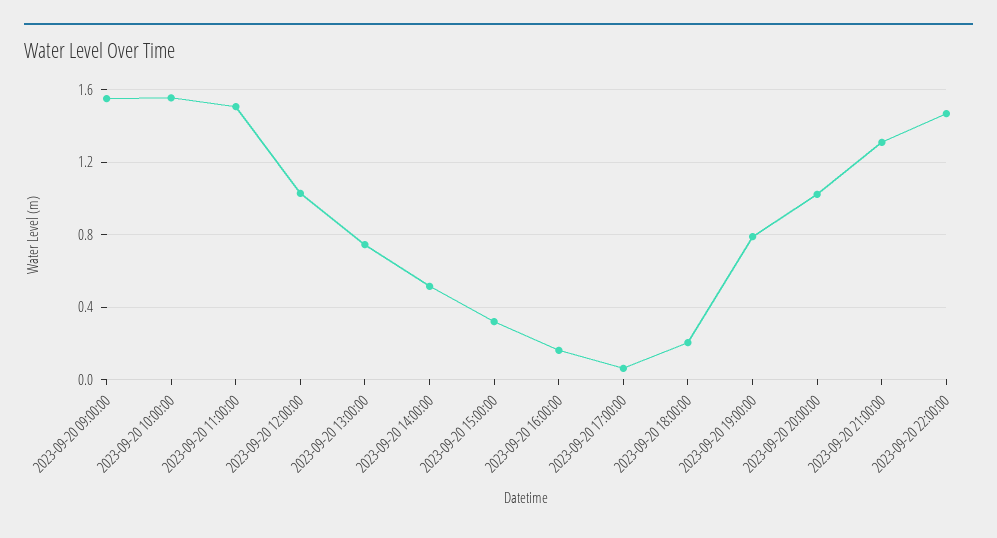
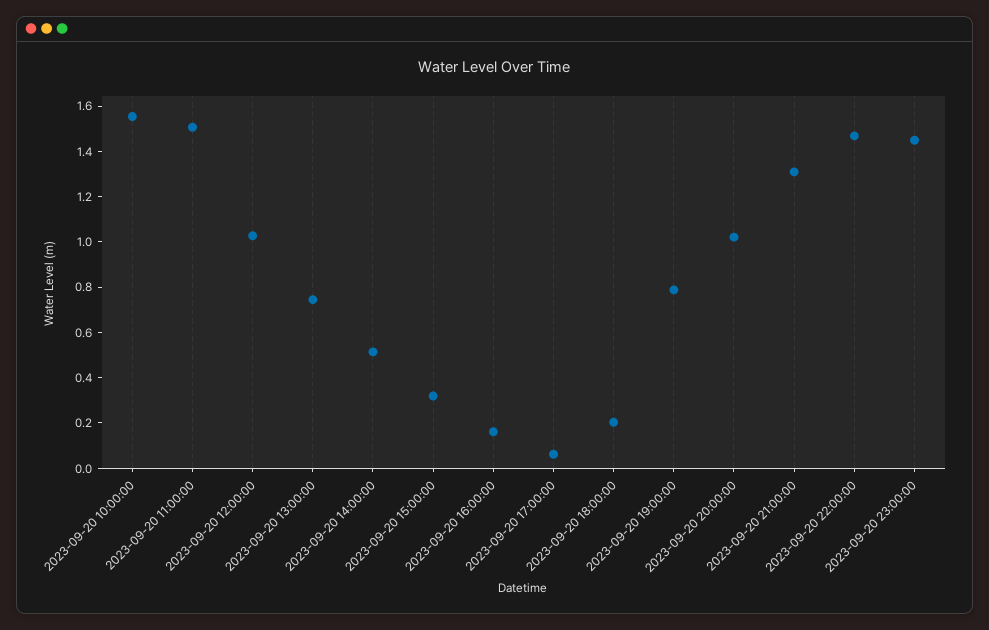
2023-09-20 09:00:00: 1.55 -> none
2023-09-20 23:00:00: none -> 1.45

